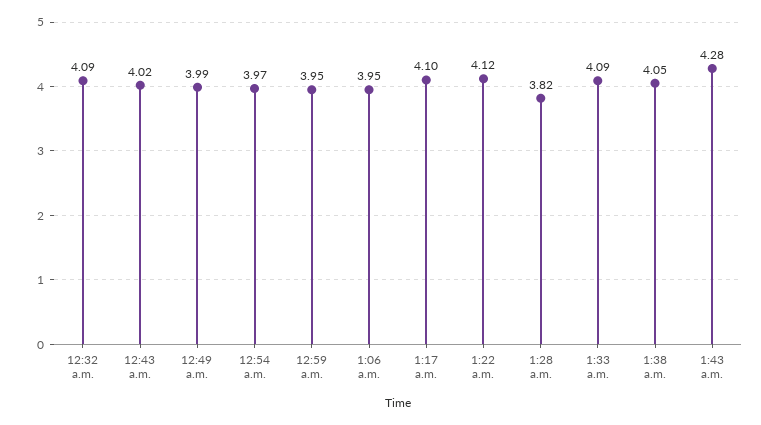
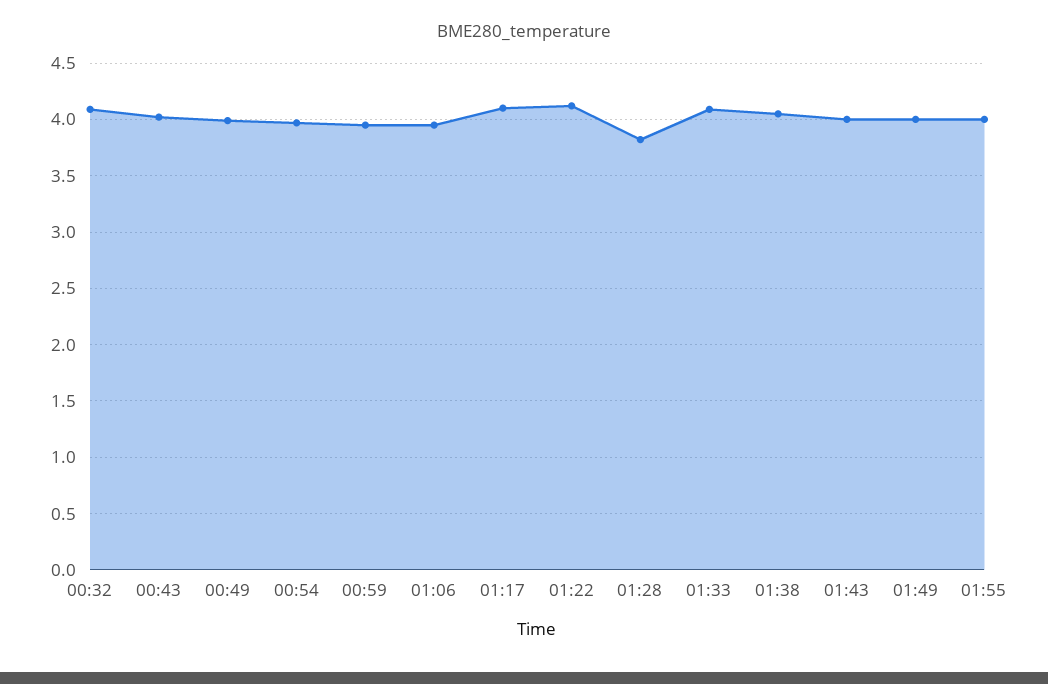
1:43 a.m.: 4.28 -> 4
01:49: none -> 4
01:55: none -> 4

